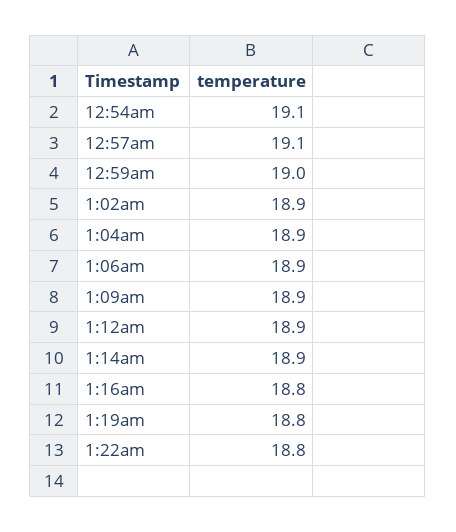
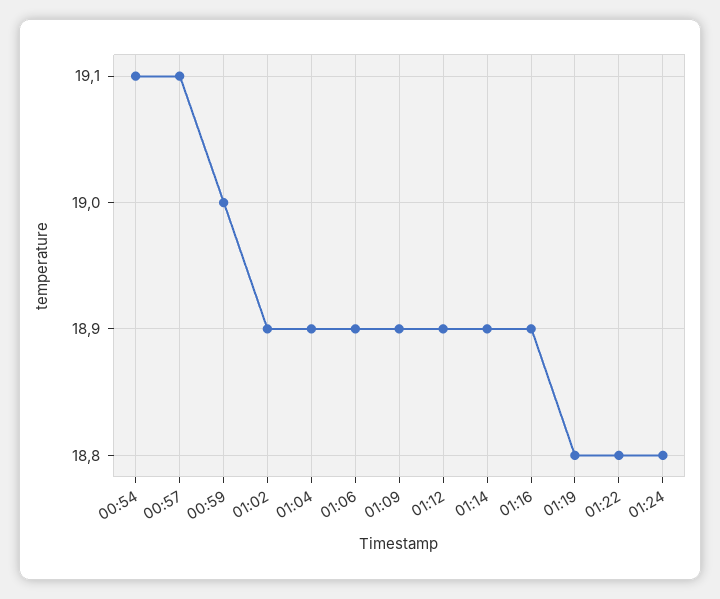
1:16am: 18.8 -> 18.9
01:24: none -> 18.8

